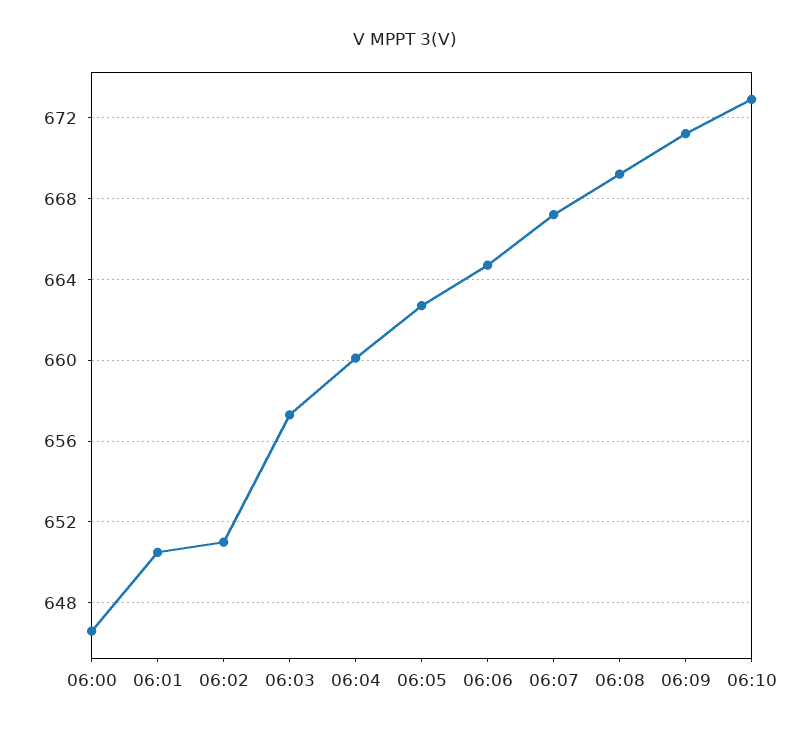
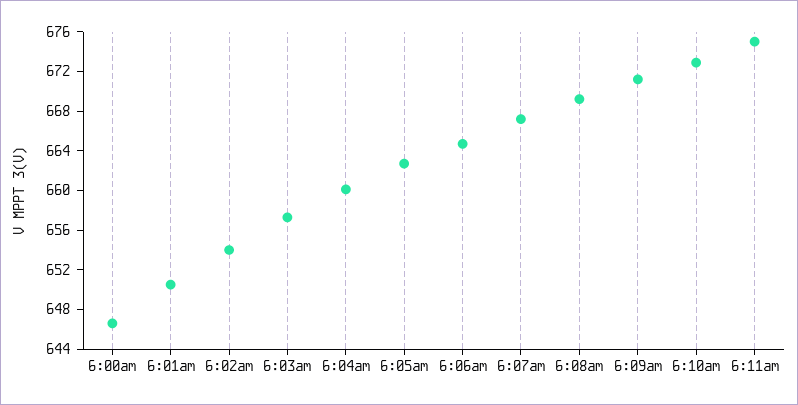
06:02: 651 -> 654
6:11am: none -> 675

